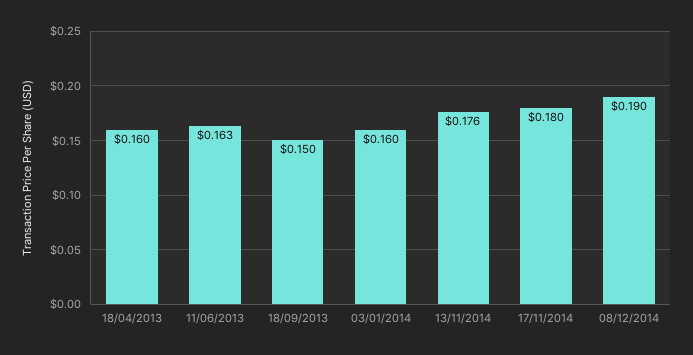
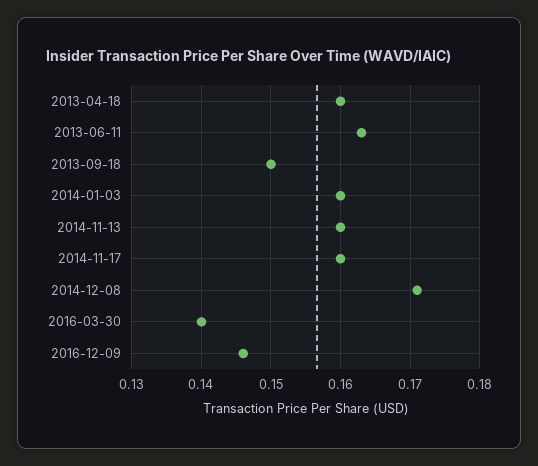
13/11/2014: 0.176 -> 0.16
17/11/2014: 0.18 -> 0.16
08/12/2014: 0.19 -> 0.171
2016-03-30: none -> 0.14
2016-12-09: none -> 0.146

